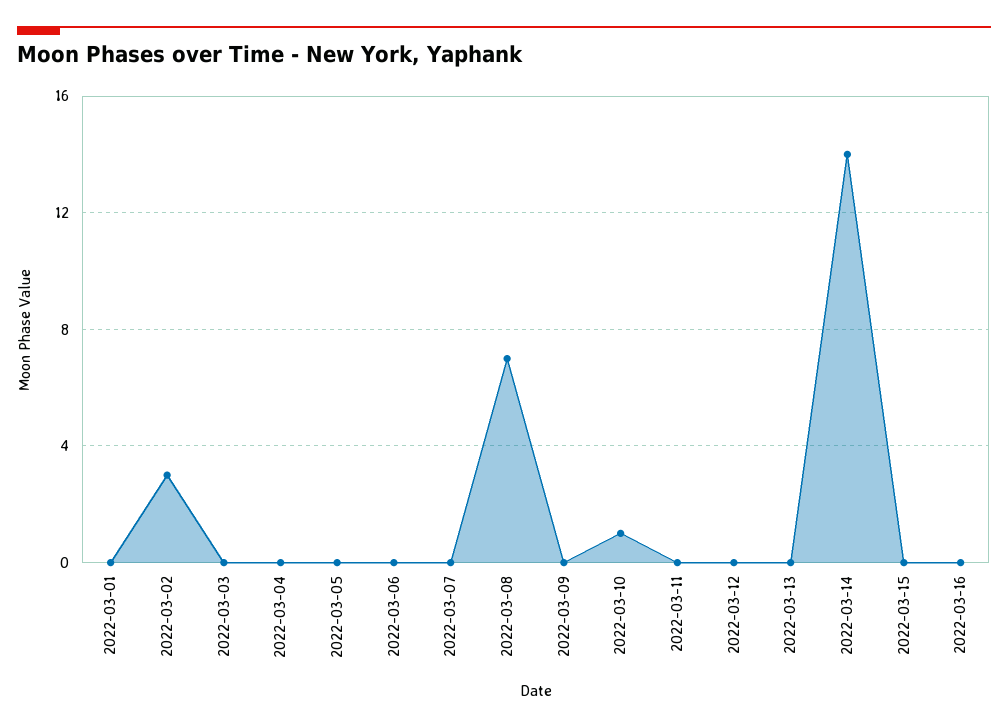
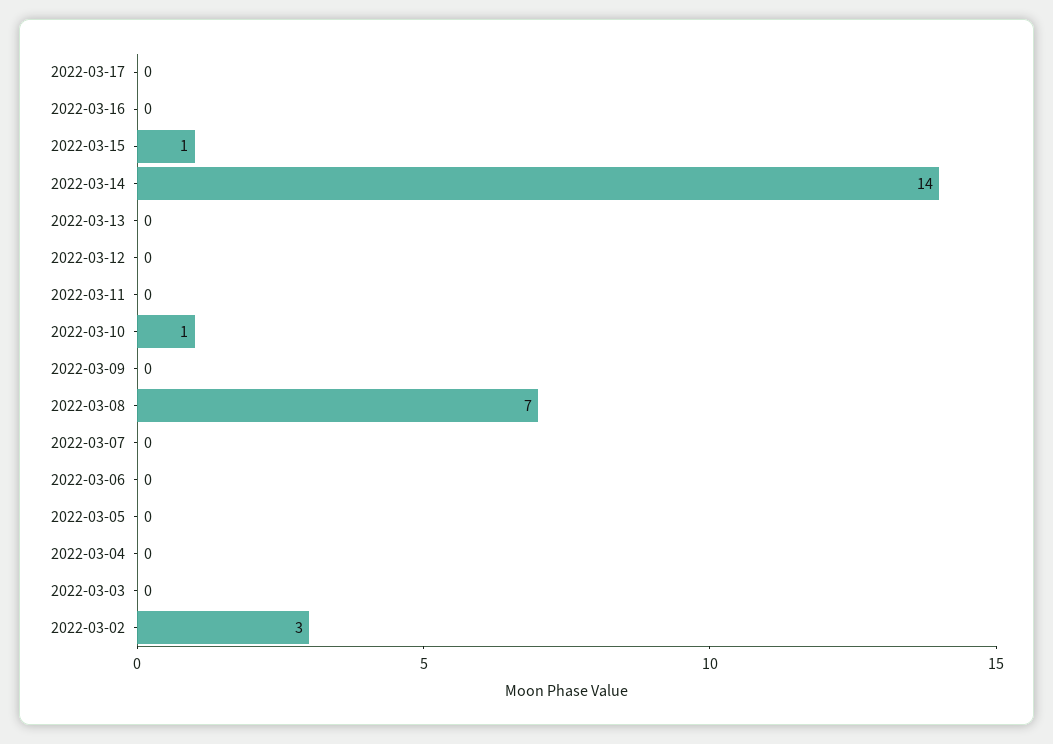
2022-03-01: 0 -> none
2022-03-15: 0 -> 1
2022-03-17: none -> 0

